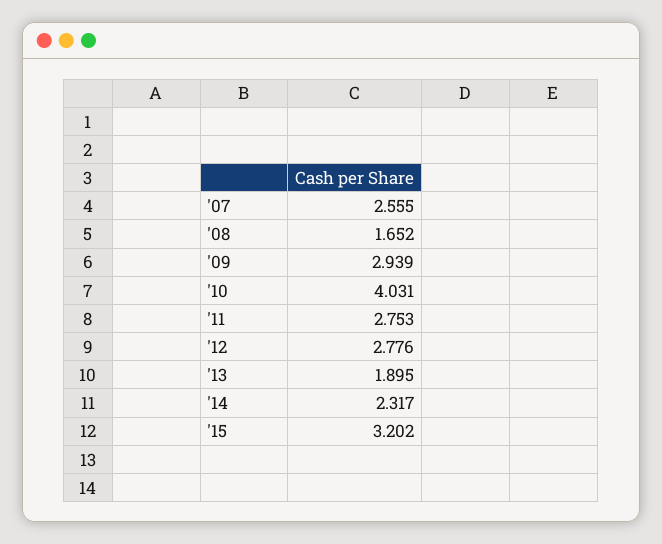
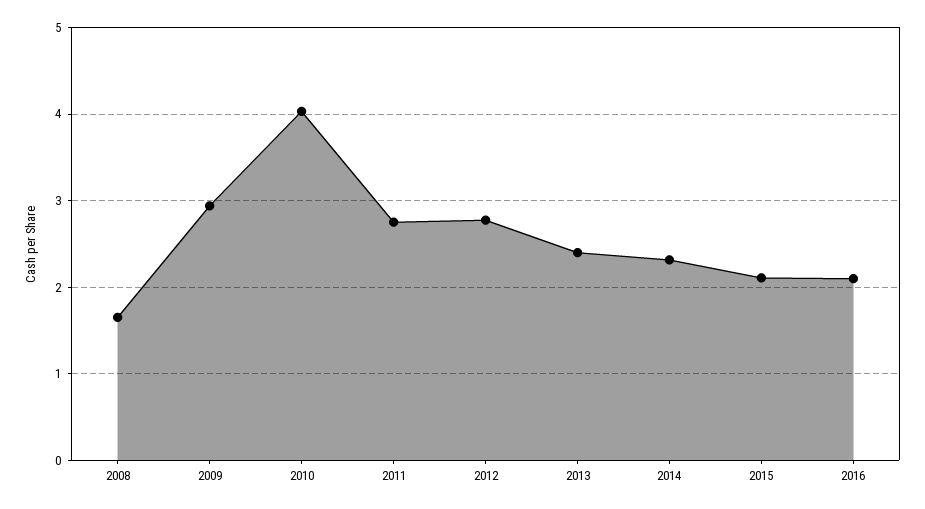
'07: 2.555 -> none
'13: 1.895 -> 2.4
'15: 3.202 -> 2.1
2016: none -> 2.1

